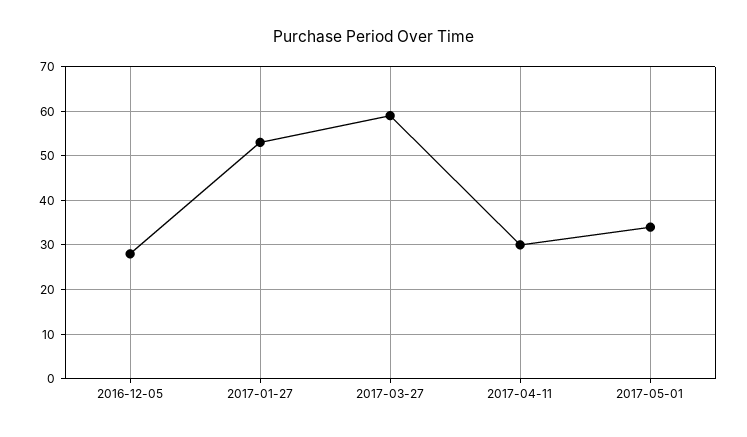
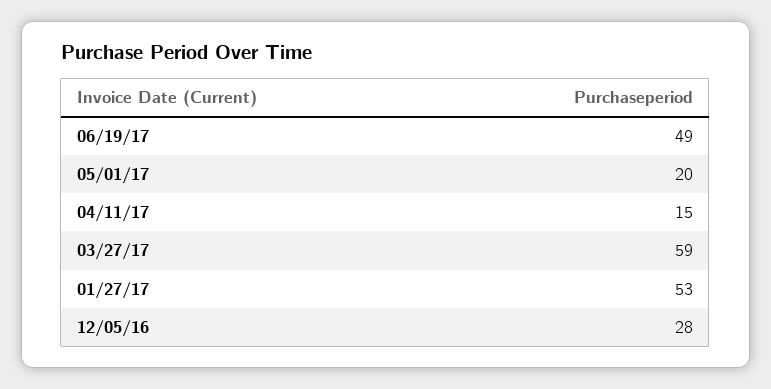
2017-04-11: 30 -> 15
2017-05-01: 35 -> 20
06/19/17: none -> 49

